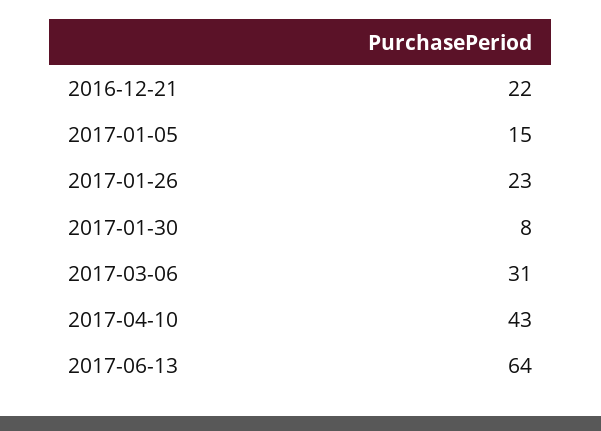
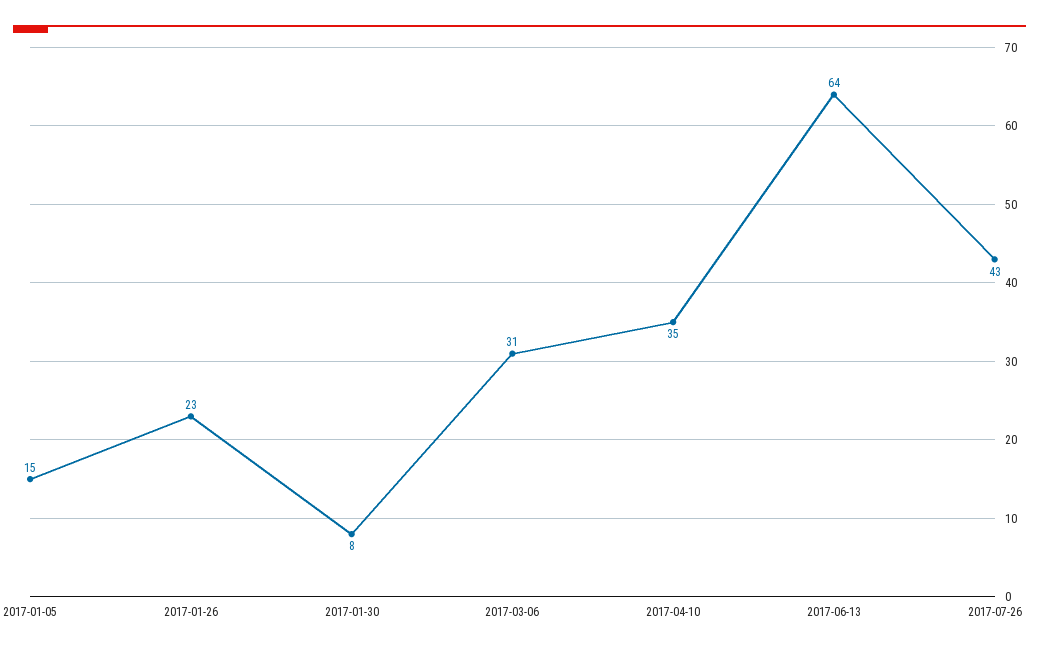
2016-12-21: 22 -> none
2017-04-10: 43 -> 35
2017-07-26: none -> 43

